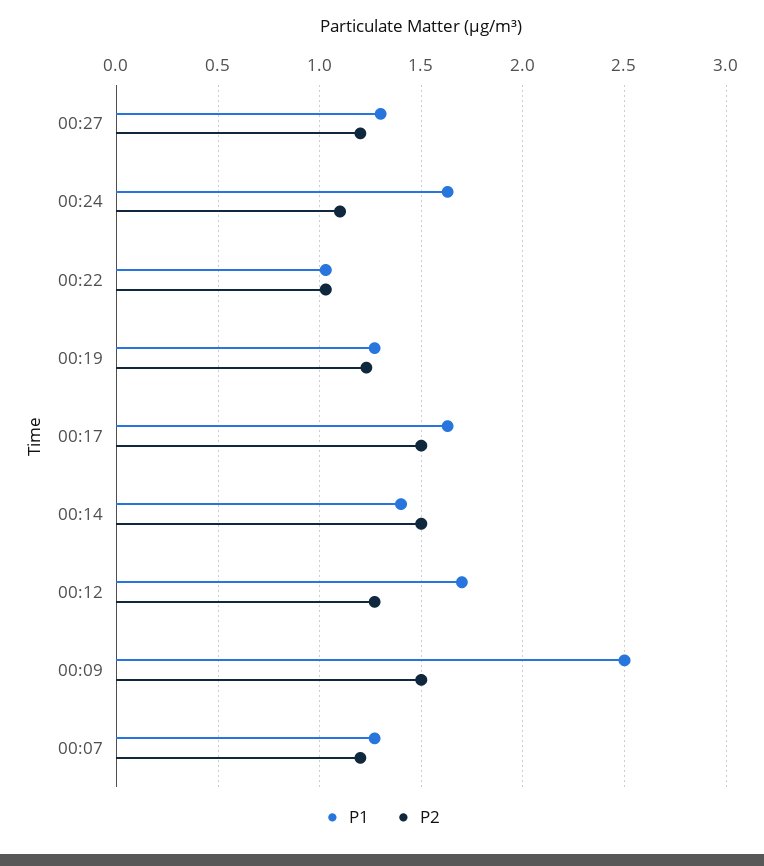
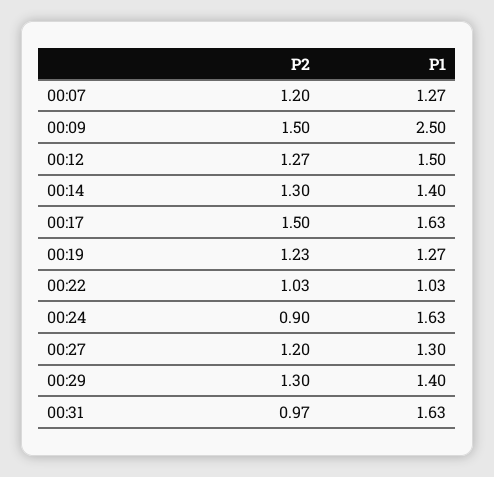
P2, 00:24: 1.1 -> 0.9
P2, 00:14: 1.5 -> 1.3
P1, 00:12: 1.7 -> 1.5
P2, 00:29: none -> 1.3
P1, 00:29: none -> 1.4
P2, 00:31: none -> 0.97
P1, 00:31: none -> 1.63

